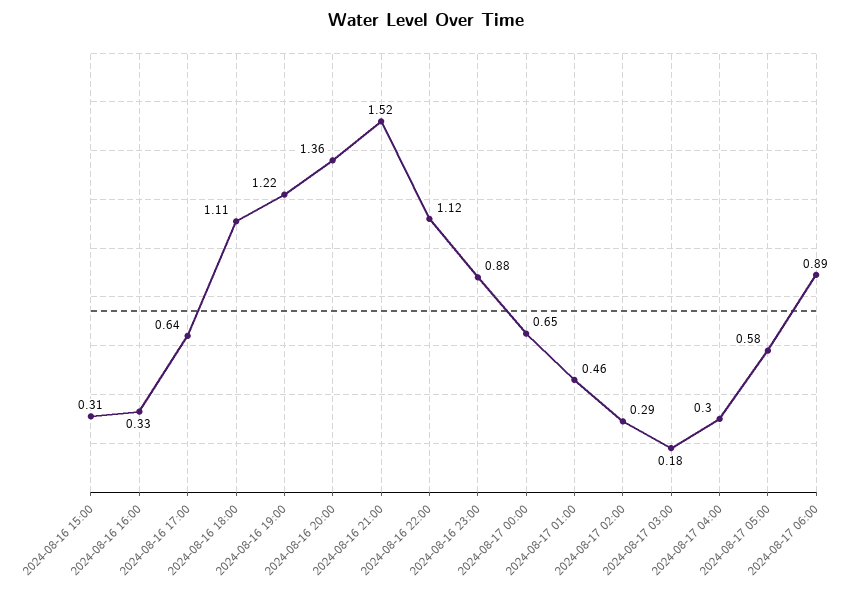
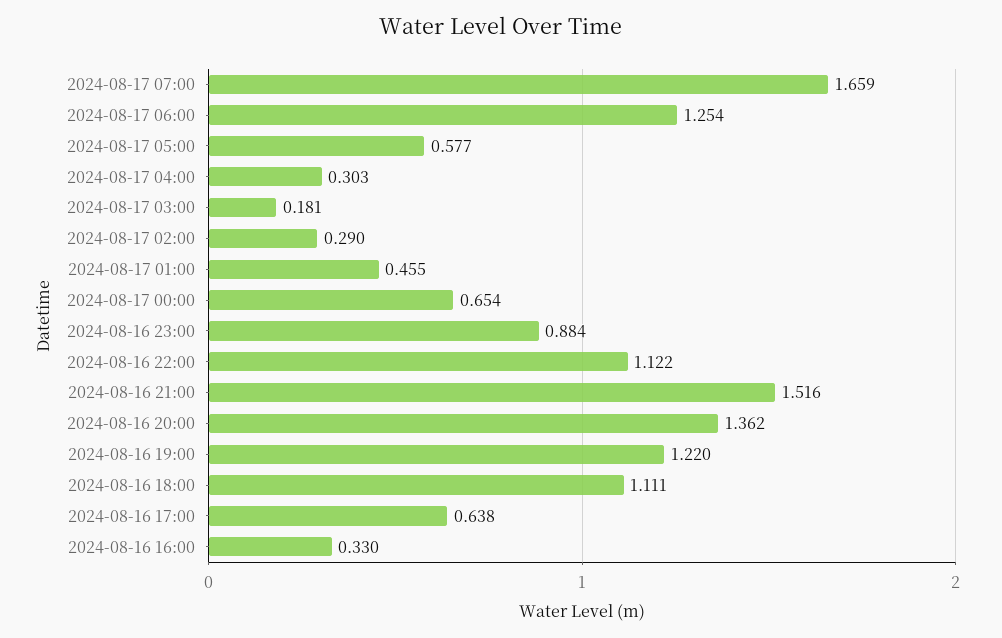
2024-08-16 15:00: 0.31 -> none
2024-08-17 06:00: 0.89 -> 1.254
2024-08-17 07:00: none -> 1.659

